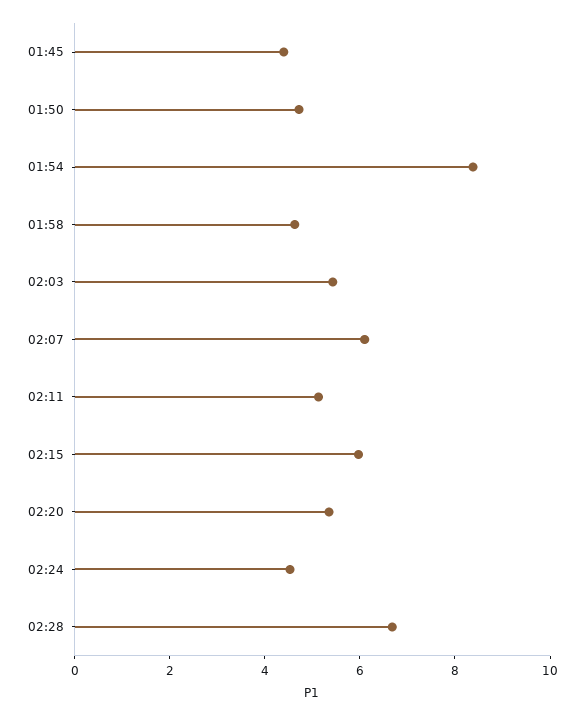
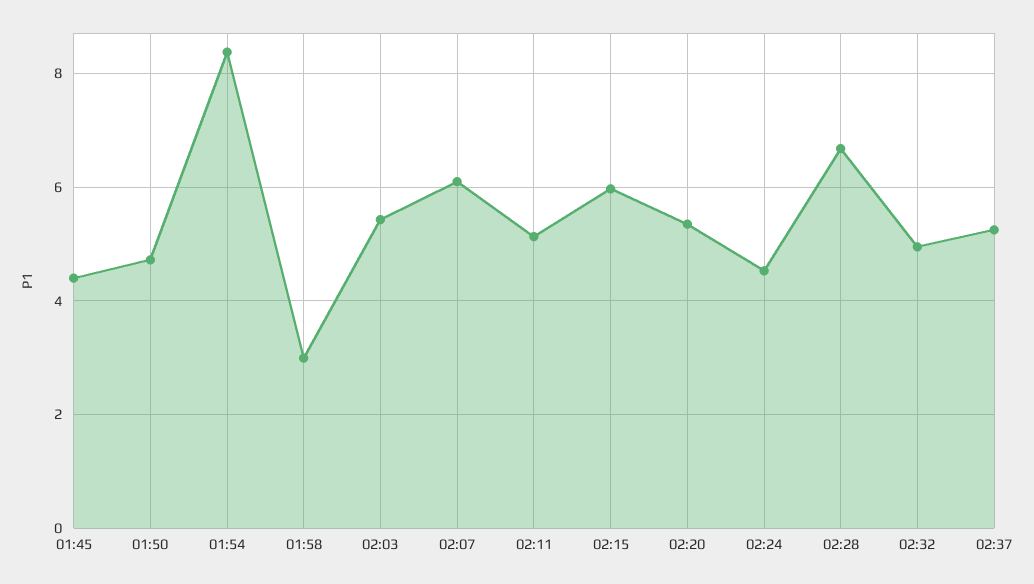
01:58: 4.5 -> 3
02:32: none -> 5
02:37: none -> 5.2

